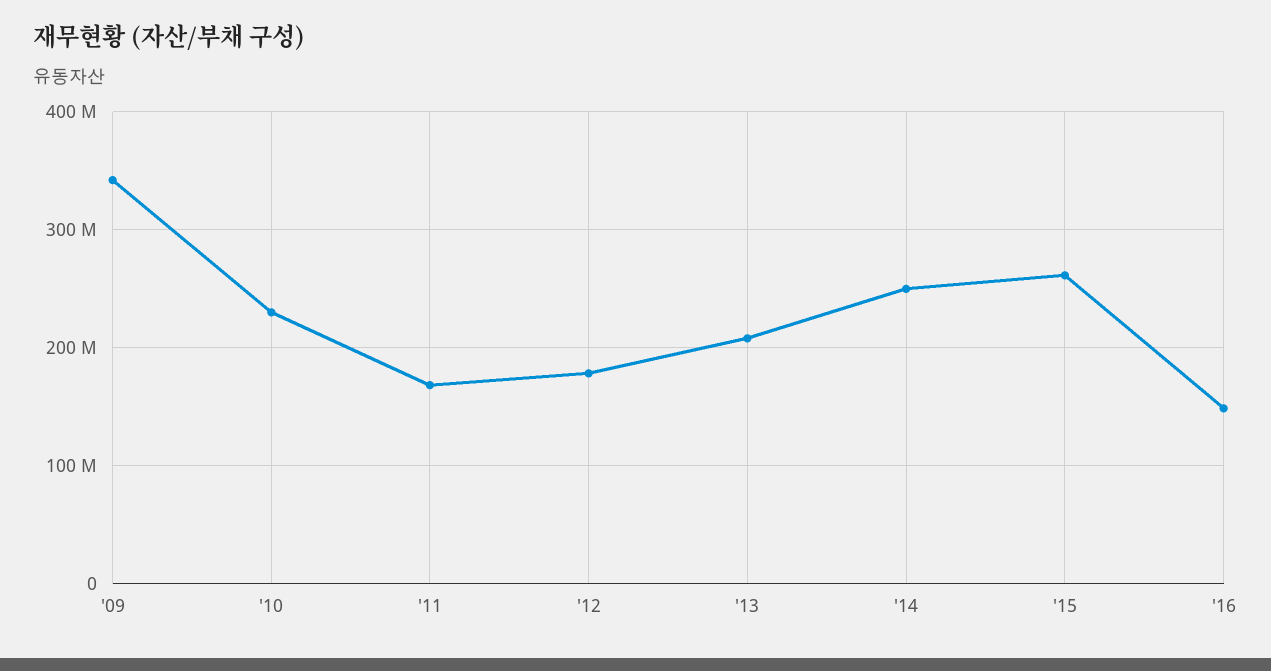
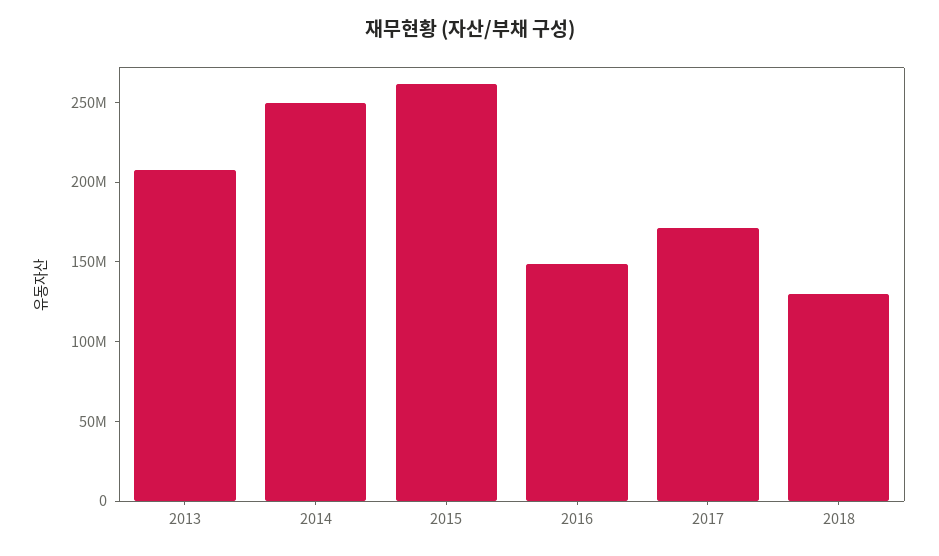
'09: 340000000 -> none
'10: 230000000 -> none
'11: 170000000 -> none
'12: 180000000 -> none
2017: none -> 170000000
2018: none -> 130000000

